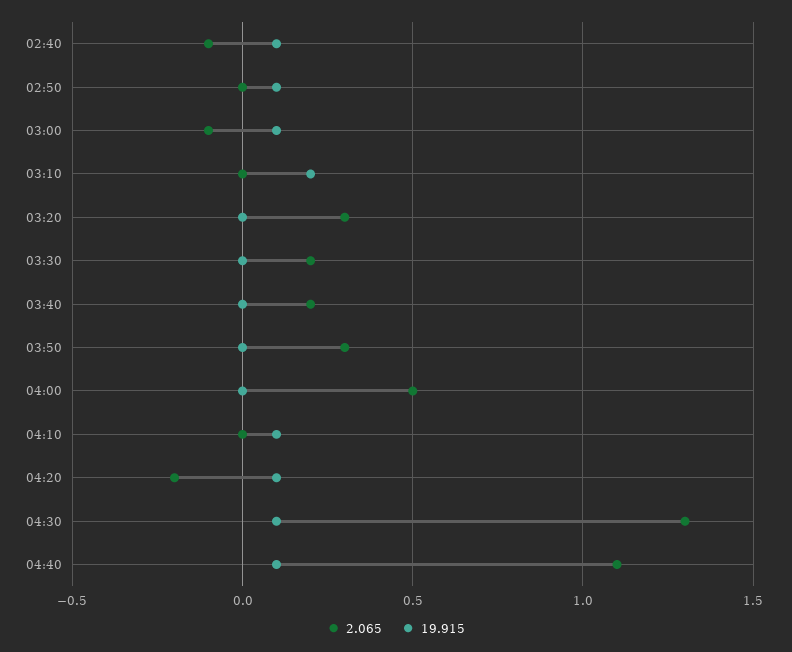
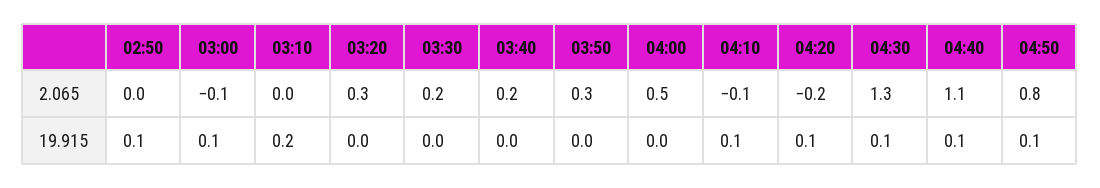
2.065, 02:40: -0.1 -> none
19.915, 02:40: 0.1 -> none
2.065, 04:10: 0 -> -0.1
2.065, 04:50: none -> 0.8
19.915, 04:50: none -> 0.1

